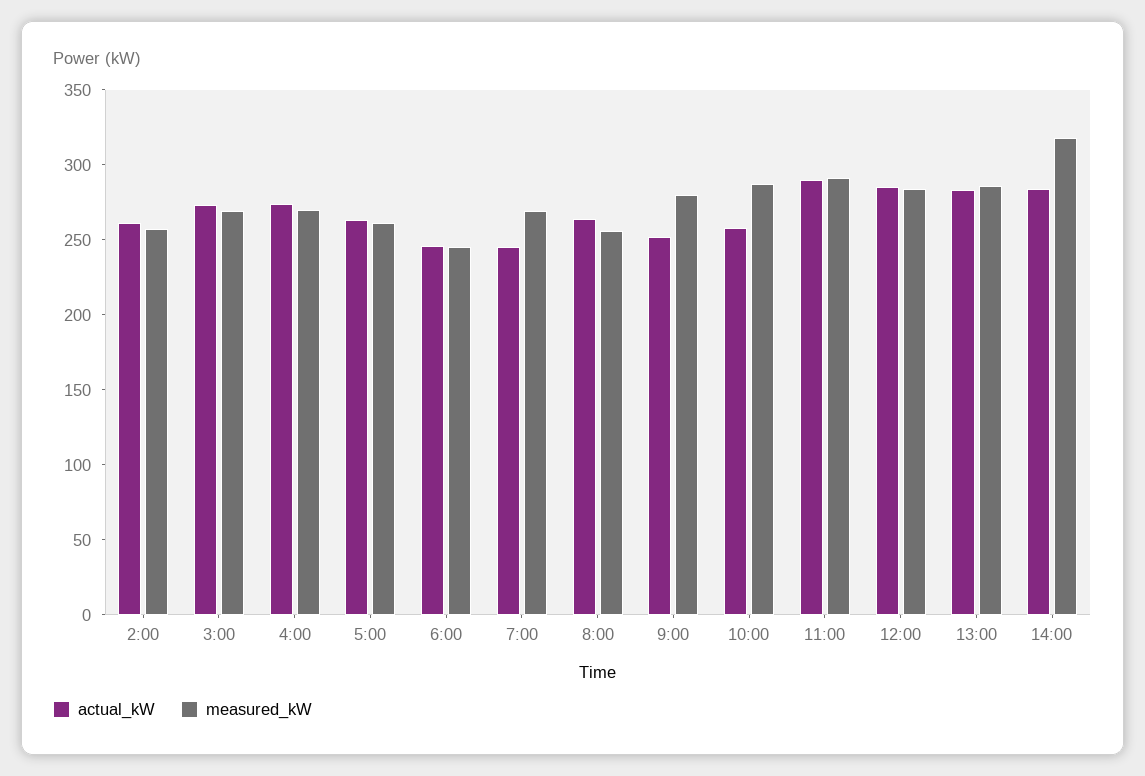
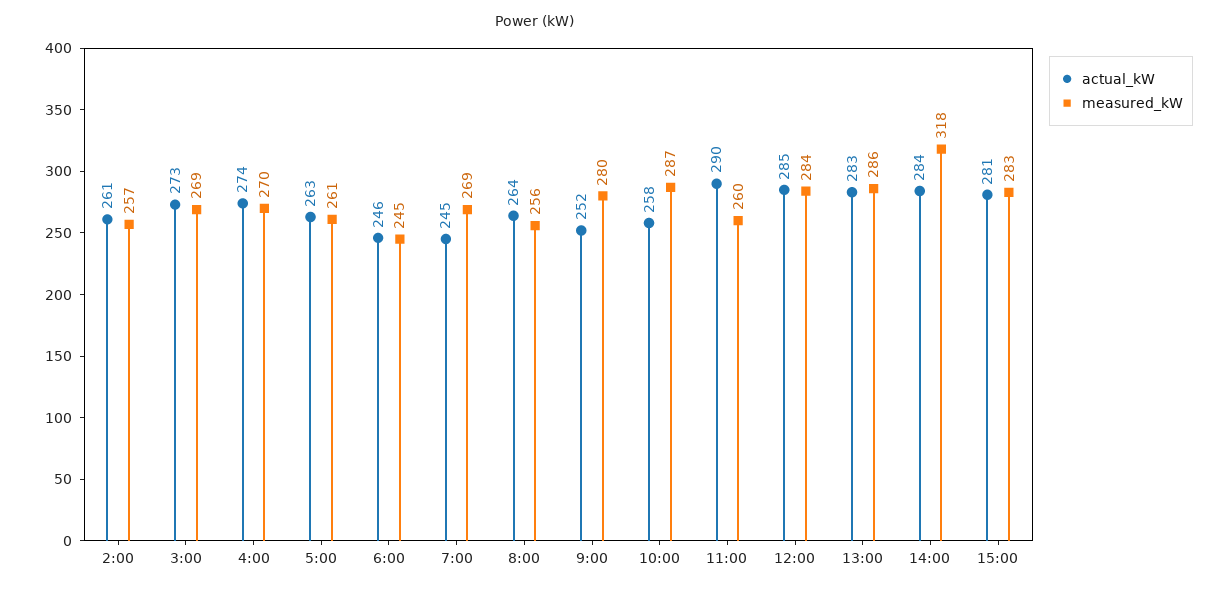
measured_kW, 11:00: 290 -> 260
actual_kW, 15:00: none -> 281
measured_kW, 15:00: none -> 283

